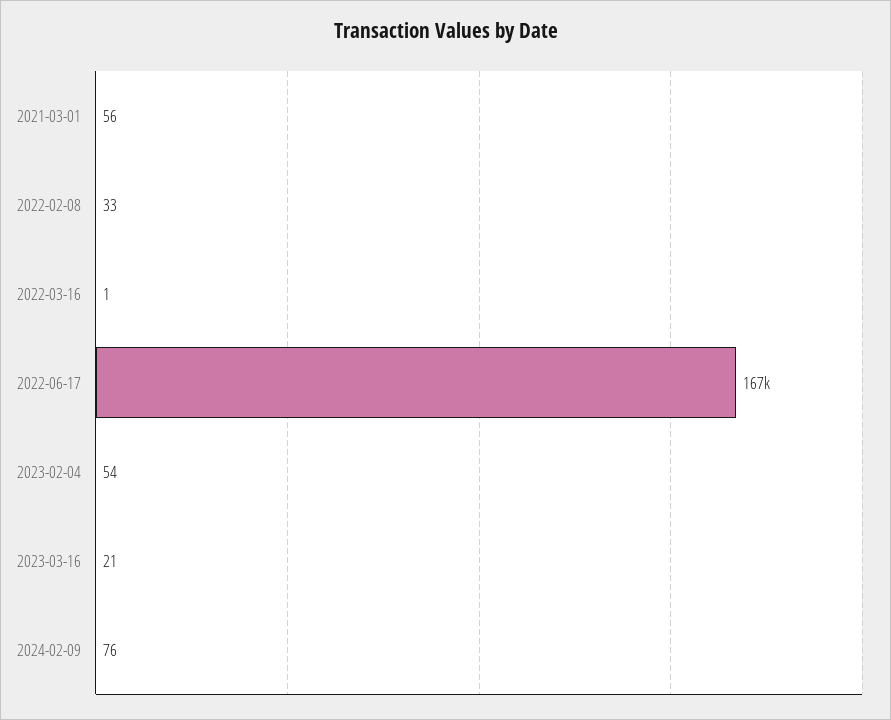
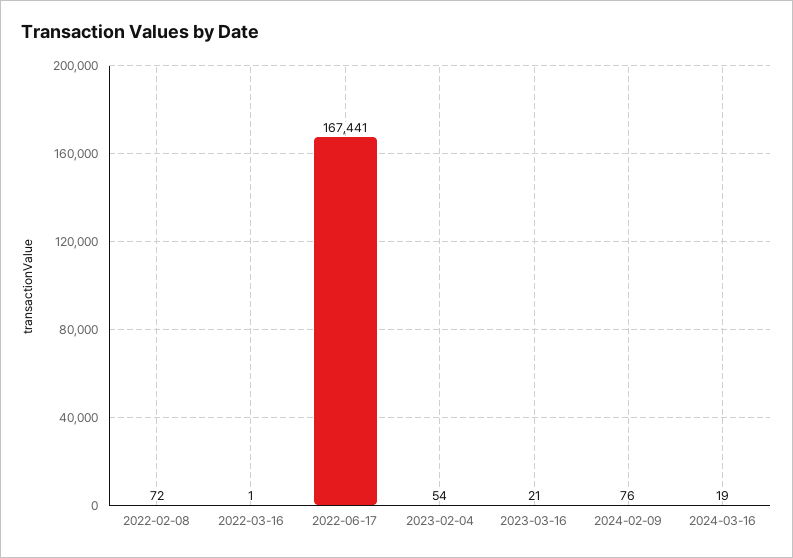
2021-03-01: 56 -> none
2022-02-08: 33 -> 72
2024-03-16: none -> 19

